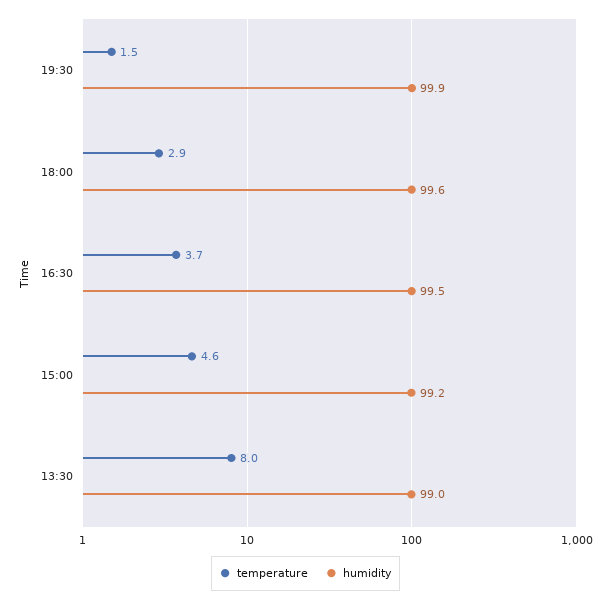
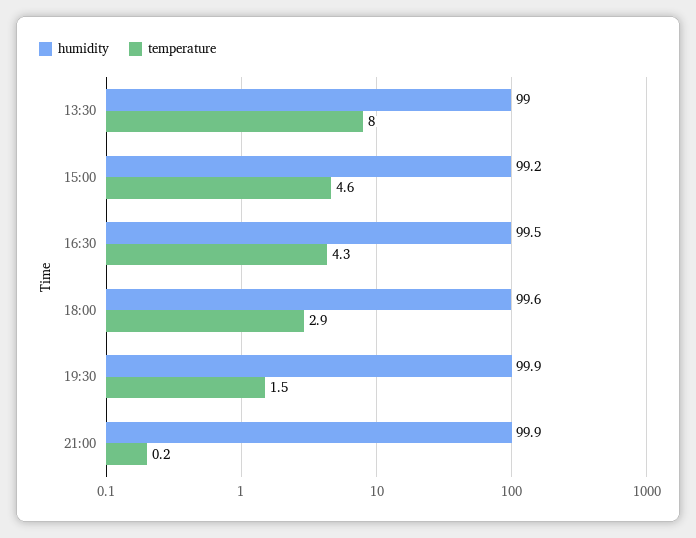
temperature, 16:30: 3.7 -> 4.3
humidity, 21:00: none -> 99.9
temperature, 21:00: none -> 0.2

